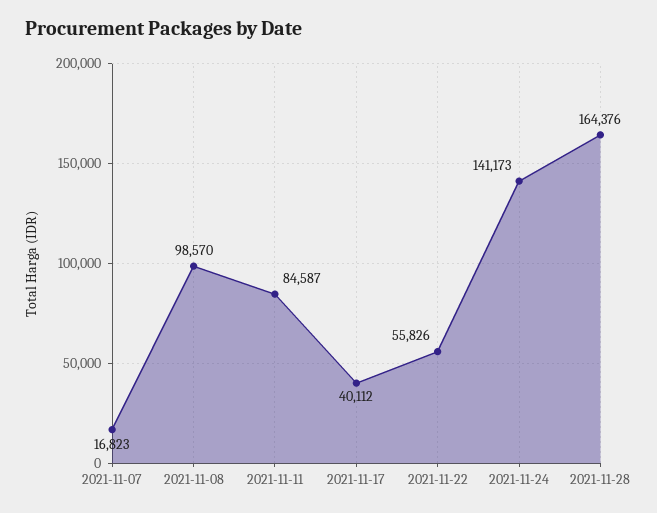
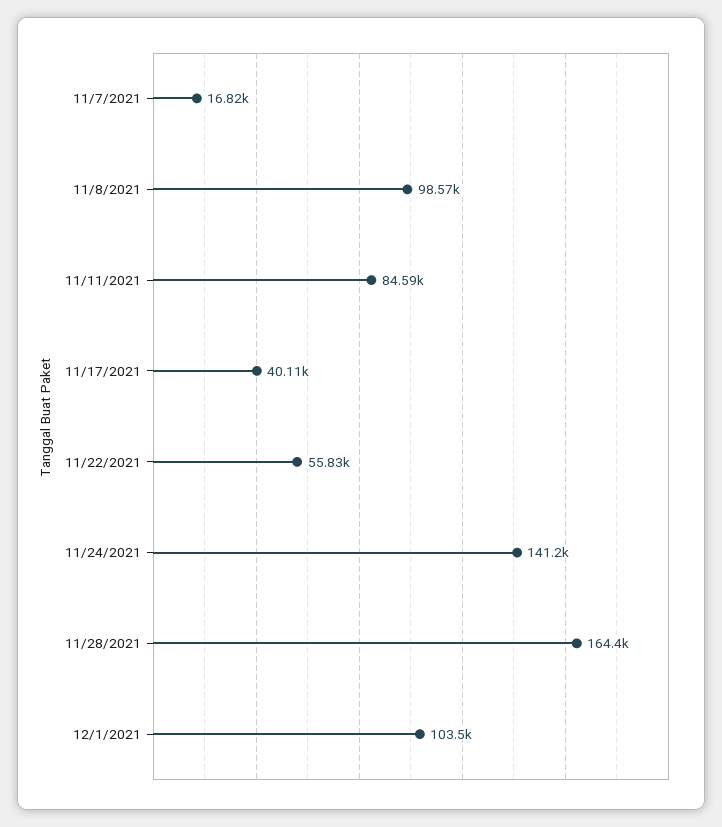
12/1/2021: none -> 103500

